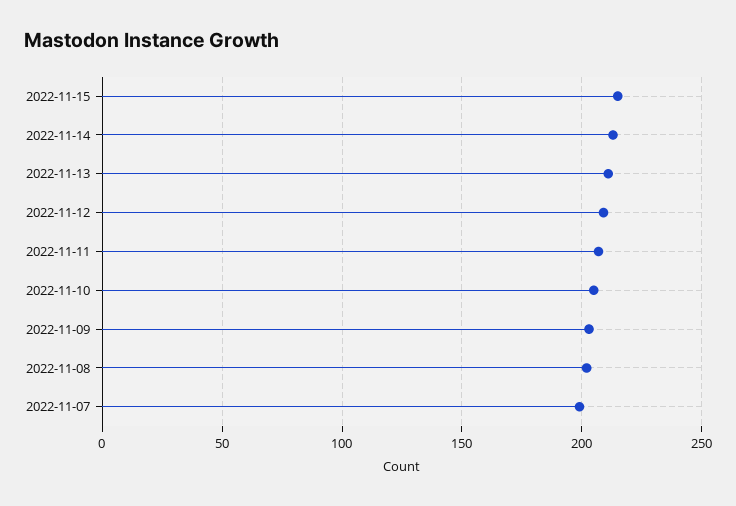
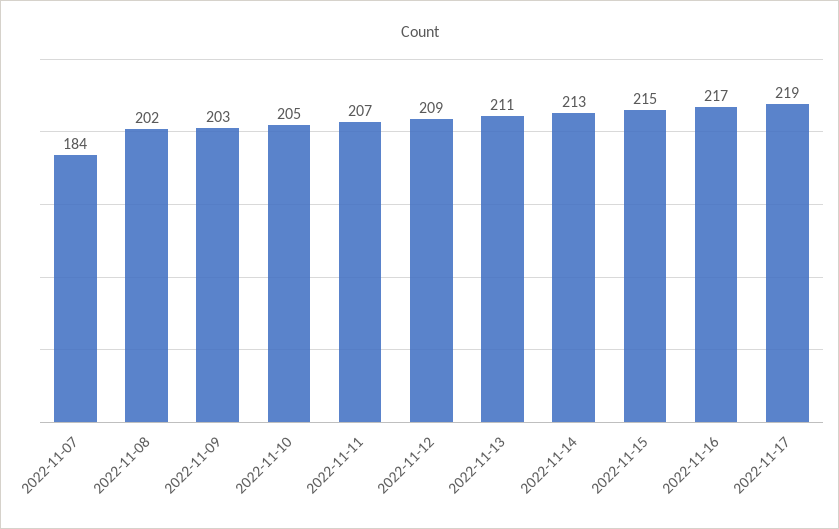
2022-11-07: 200 -> 184
2022-11-16: none -> 217
2022-11-17: none -> 219

